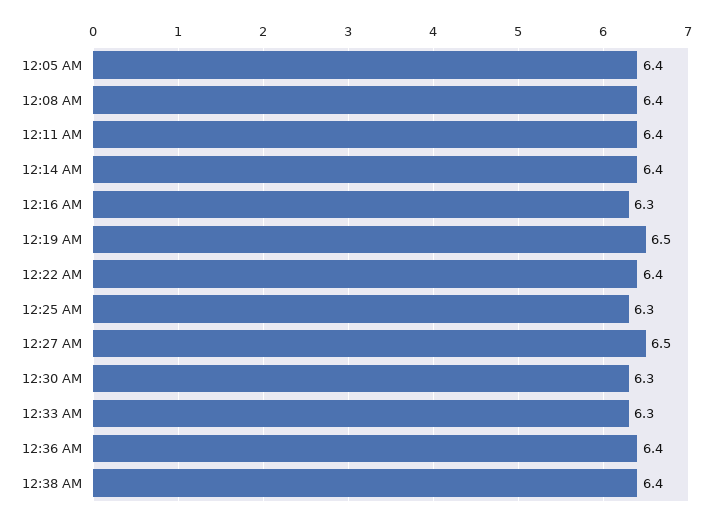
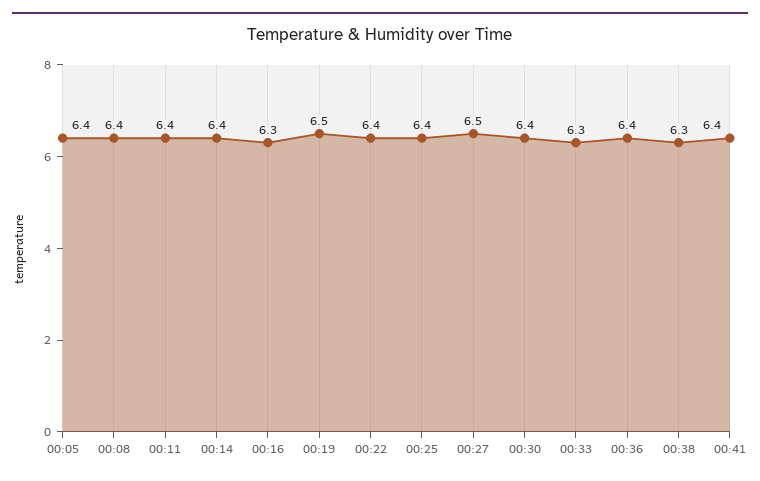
12:25 AM: 6.3 -> 6.4
12:30 AM: 6.3 -> 6.4
12:38 AM: 6.4 -> 6.3
00:41: none -> 6.4

